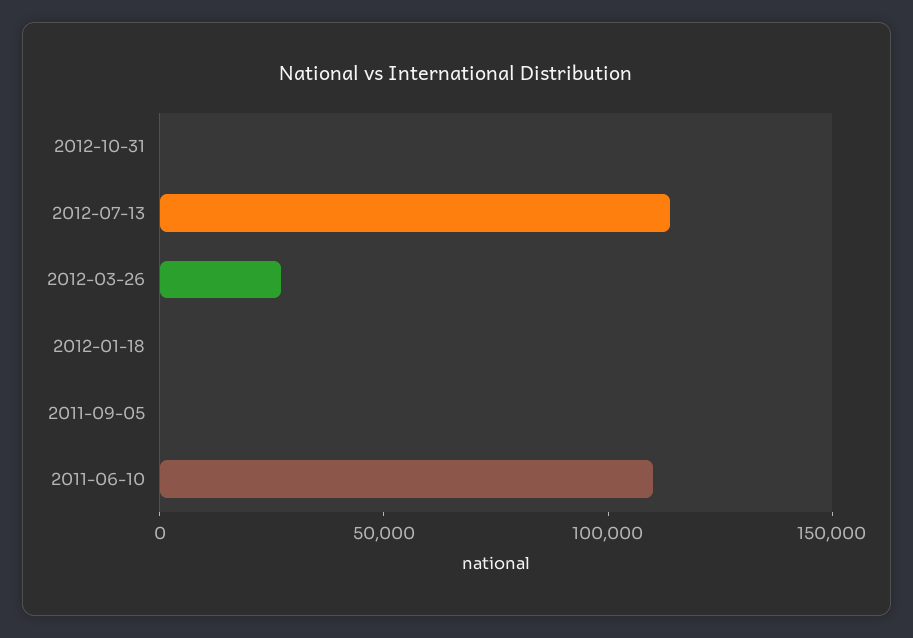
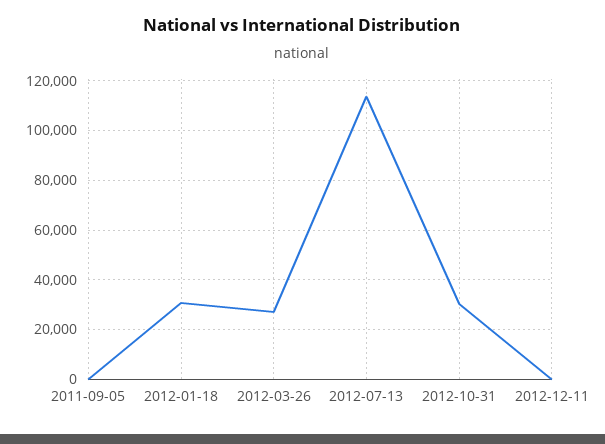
2012-10-31: 0 -> 30000
2012-01-18: 0 -> 30000
2011-06-10: 110000 -> none
2012-12-11: none -> 0

